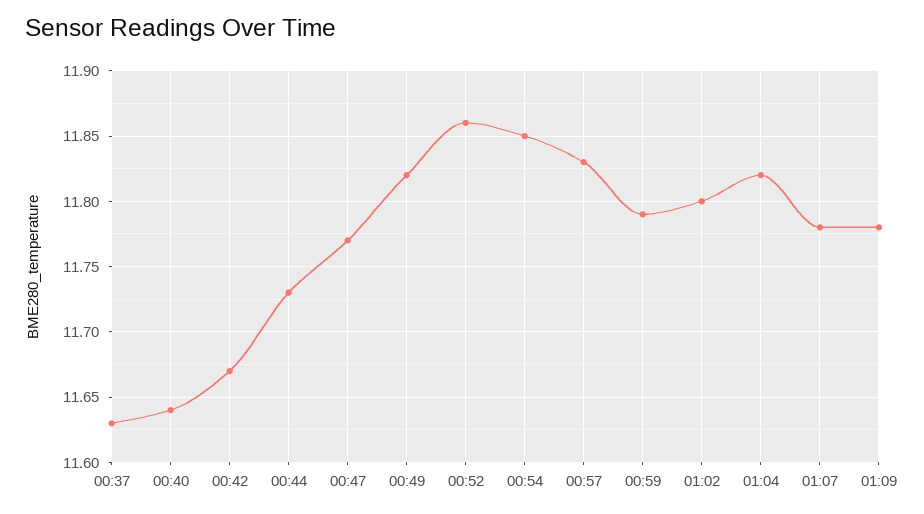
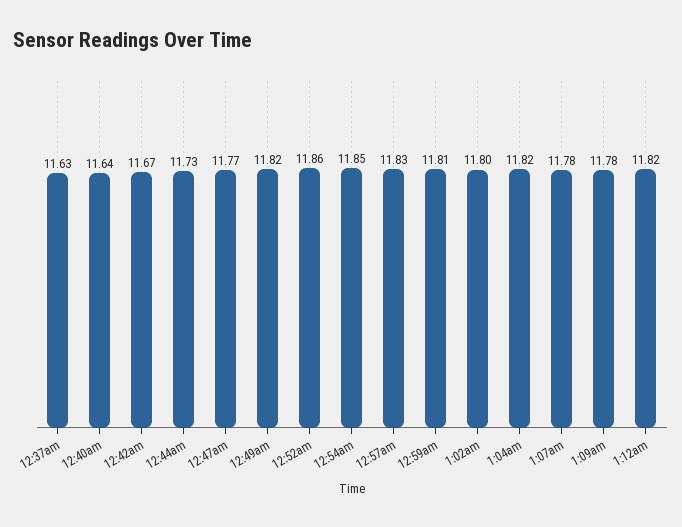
00:59: 11.79 -> 11.81
1:12am: none -> 11.82

